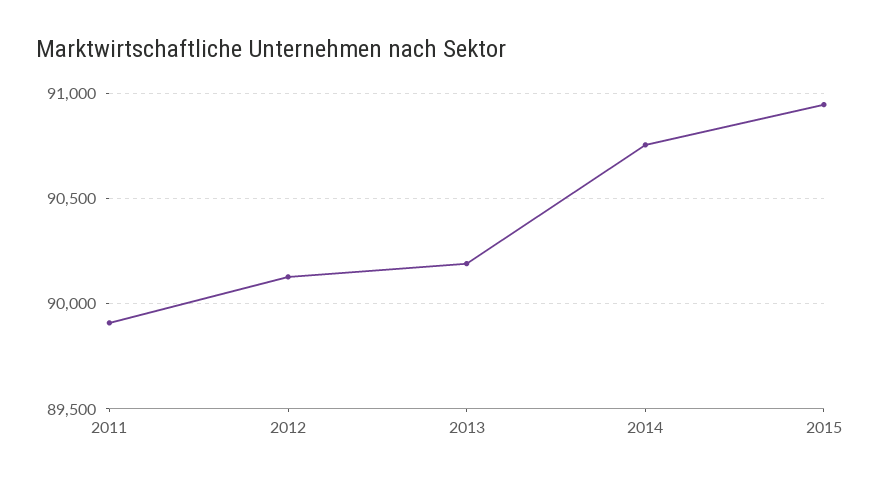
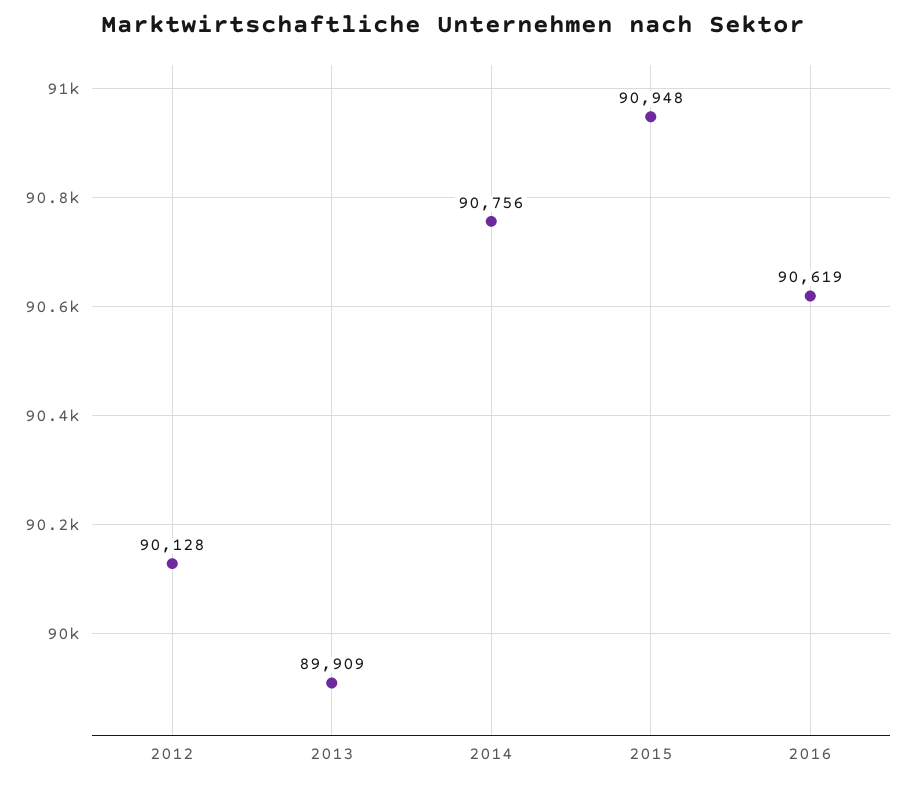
2011: 89900 -> none
2013: 90200 -> 89909
2016: none -> 90619

